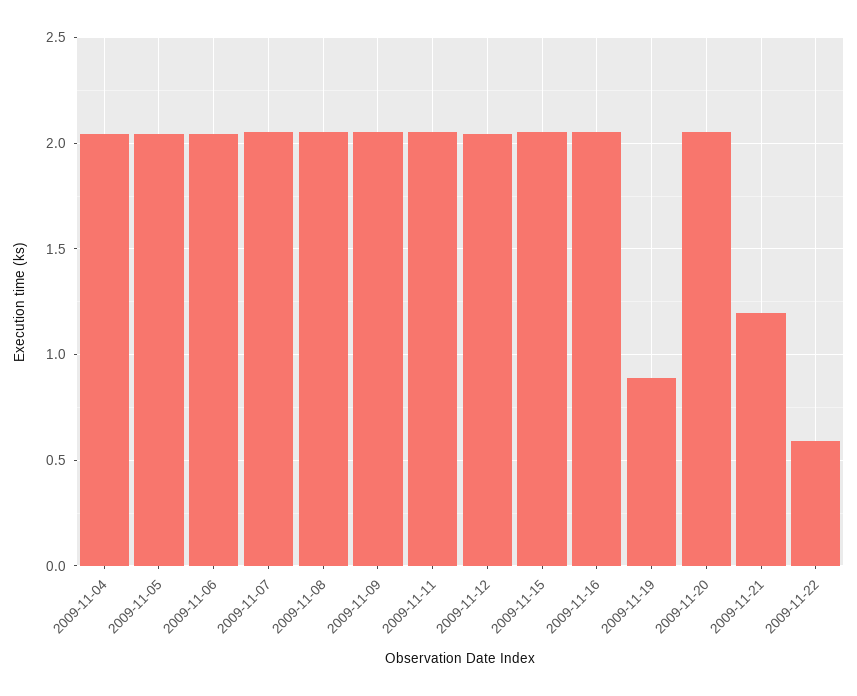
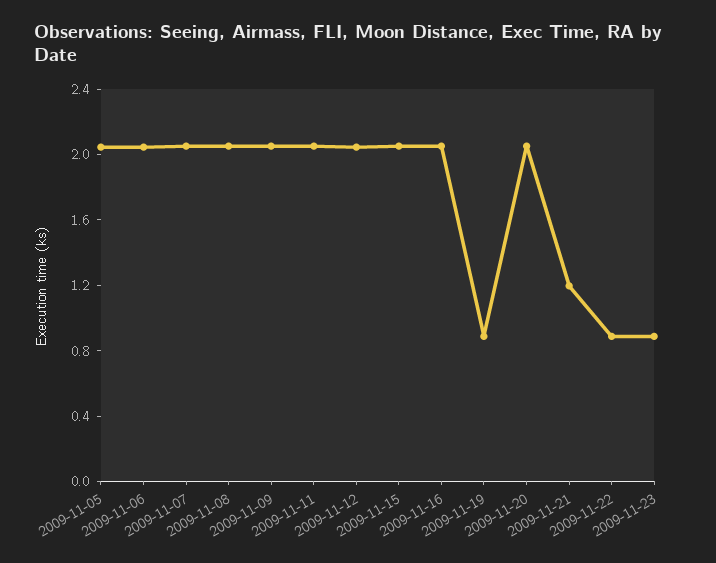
2009-11-04: 2.05 -> none
2009-11-22: 0.6 -> 0.9
2009-11-23: none -> 0.9

